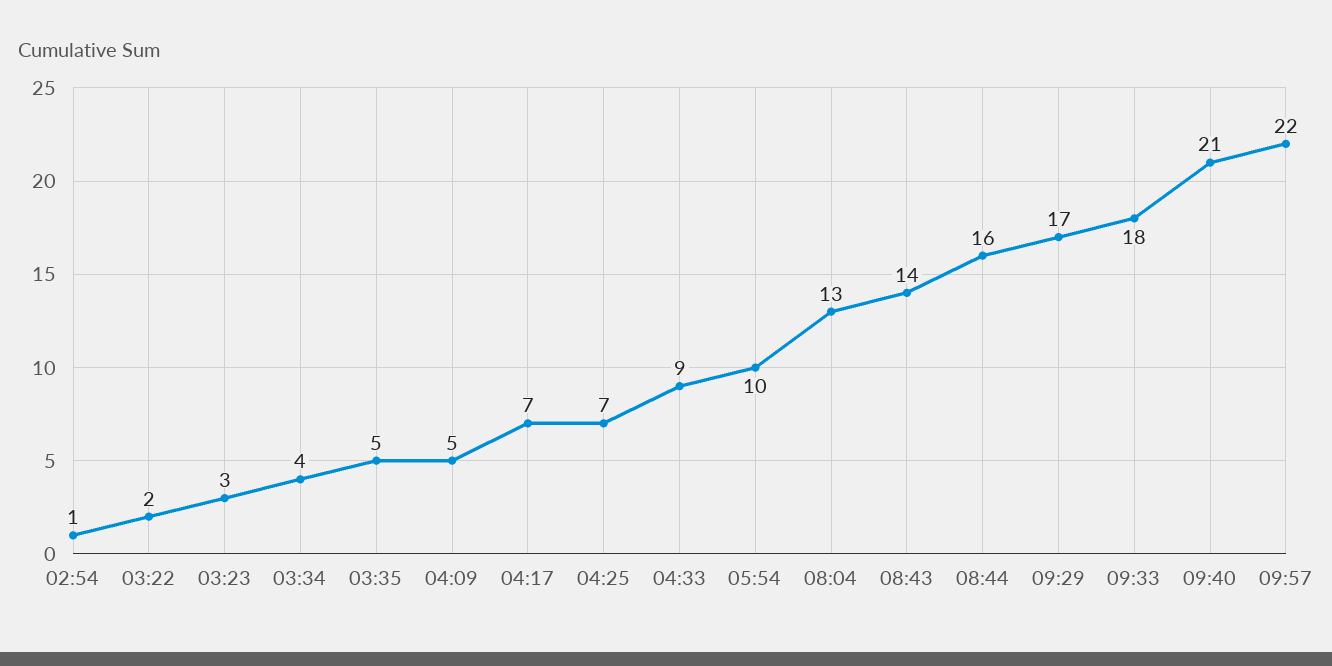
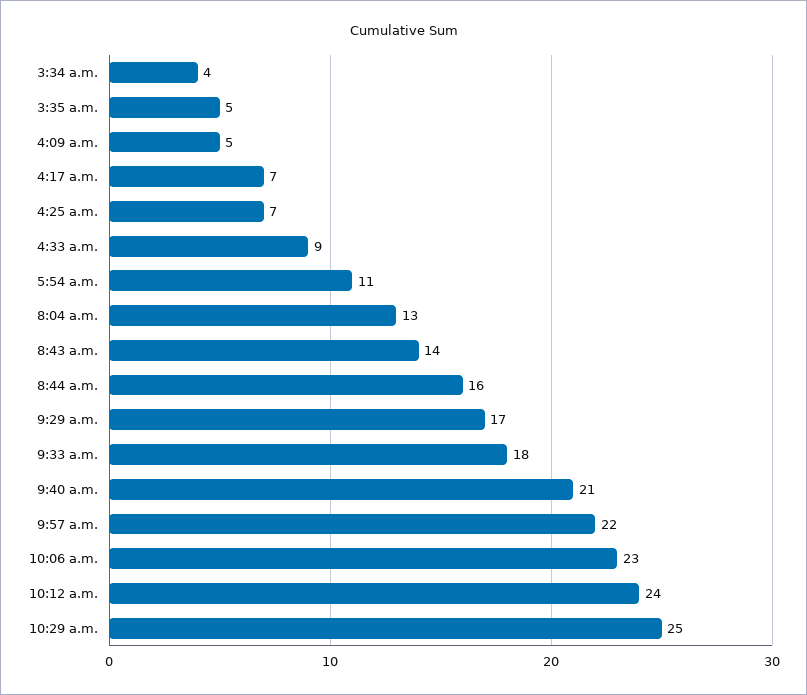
02:54: 1 -> none
03:22: 2 -> none
03:23: 3 -> none
05:54: 10 -> 11
10:06 a.m.: none -> 23
10:12 a.m.: none -> 24
10:29 a.m.: none -> 25

